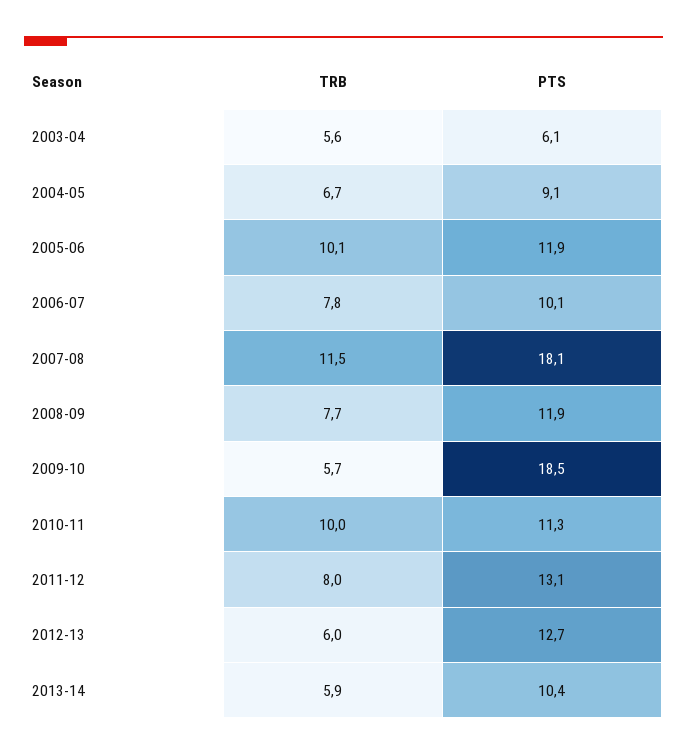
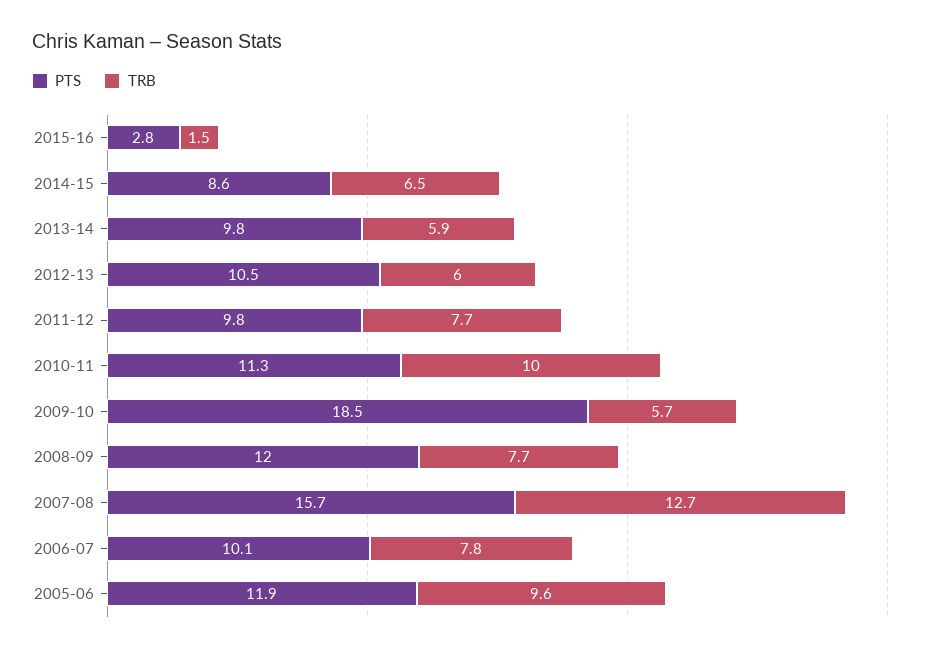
TRB, 2003-04: 5.6 -> none
PTS, 2003-04: 6.1 -> none
TRB, 2004-05: 6.7 -> none
PTS, 2004-05: 9.1 -> none
TRB, 2005-06: 10.1 -> 9.6
TRB, 2007-08: 11.5 -> 12.7
PTS, 2007-08: 18.1 -> 15.7
PTS, 2008-09: 11.9 -> 12
TRB, 2011-12: 8 -> 7.7
PTS, 2011-12: 13.1 -> 9.8
PTS, 2012-13: 12.7 -> 10.5
PTS, 2013-14: 10.4 -> 9.8
PTS, 2015-16: none -> 2.8
TRB, 2015-16: none -> 1.5
PTS, 2014-15: none -> 8.6
TRB, 2014-15: none -> 6.5

